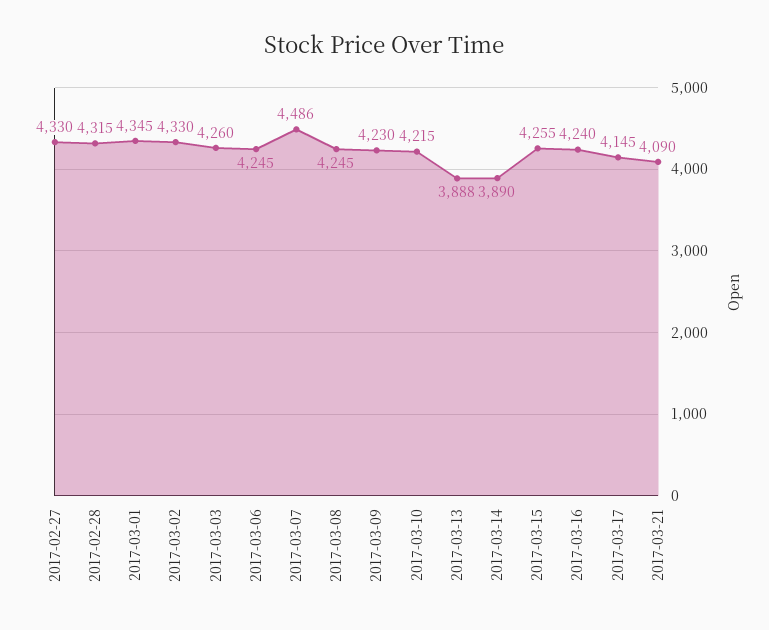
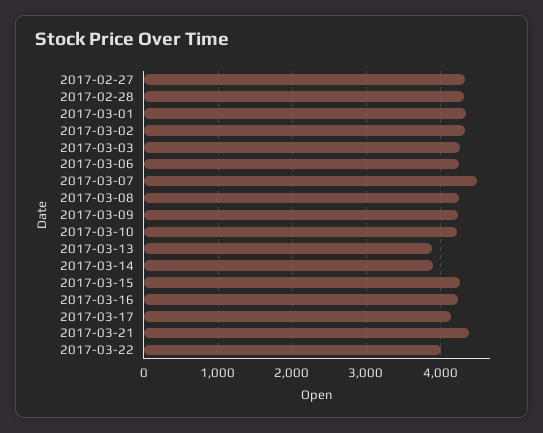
2017-03-21: 4090 -> 4400
2017-03-22: none -> 4000

